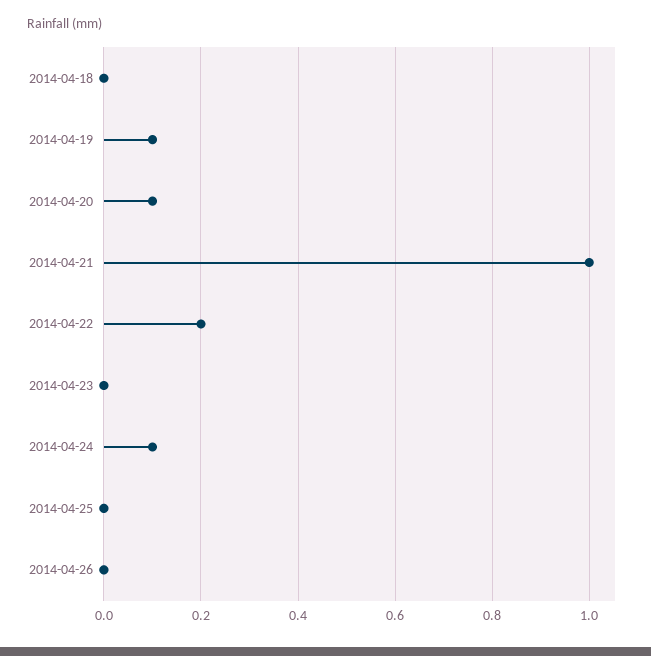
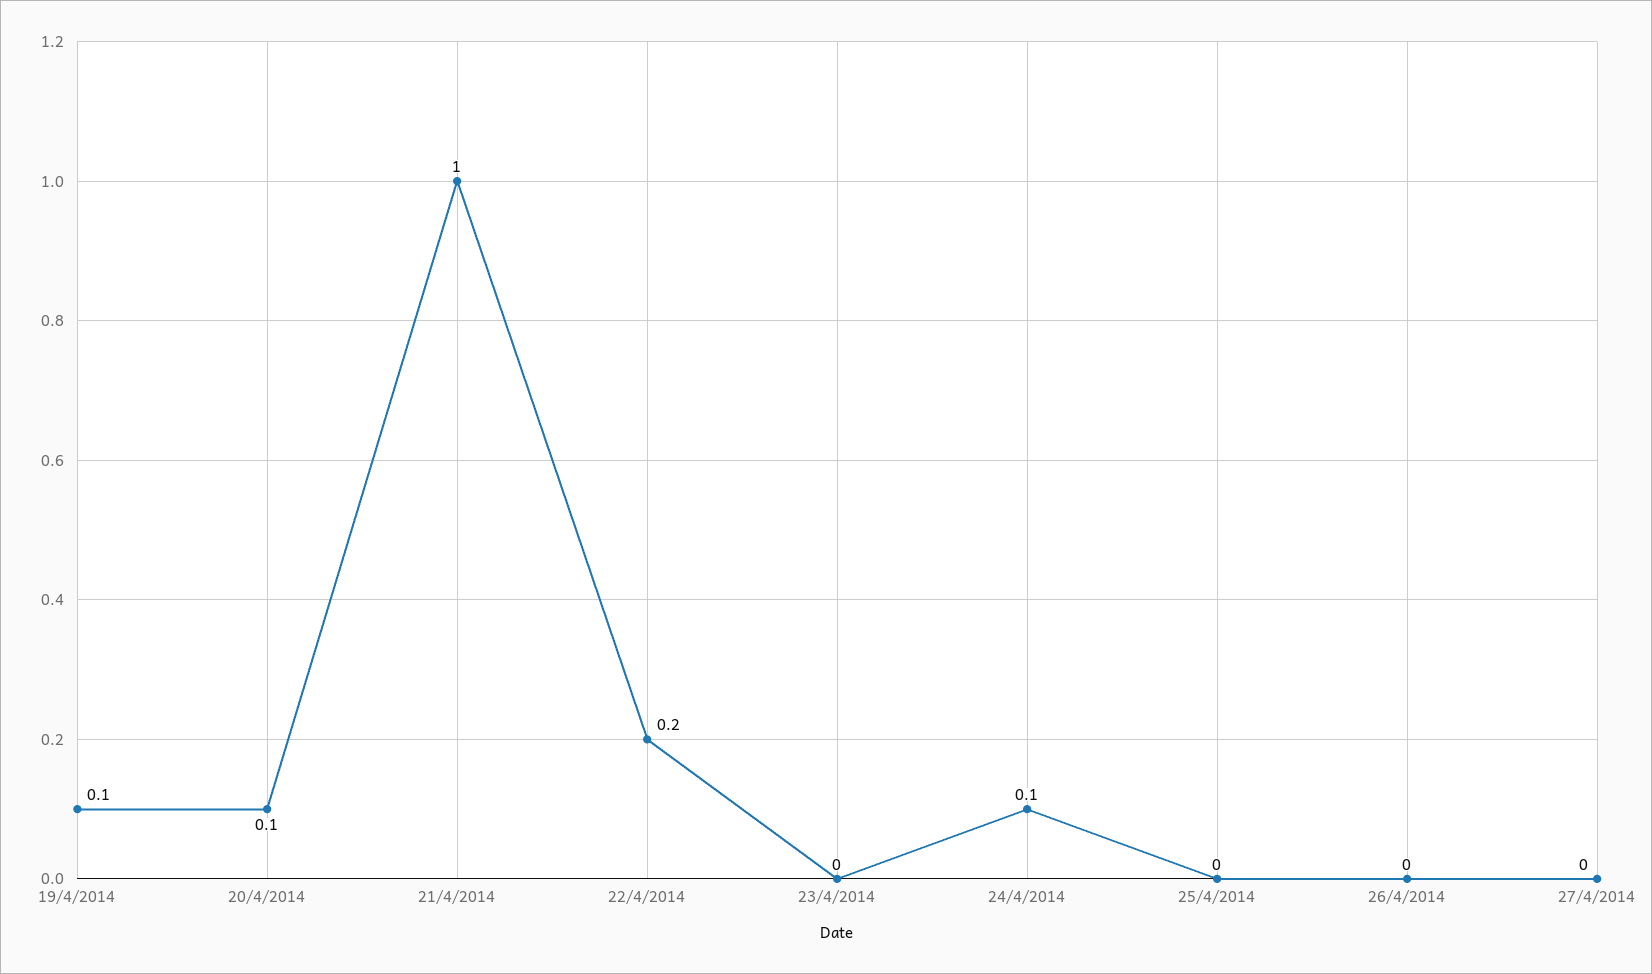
2014-04-18: 0 -> none
27/4/2014: none -> 0

